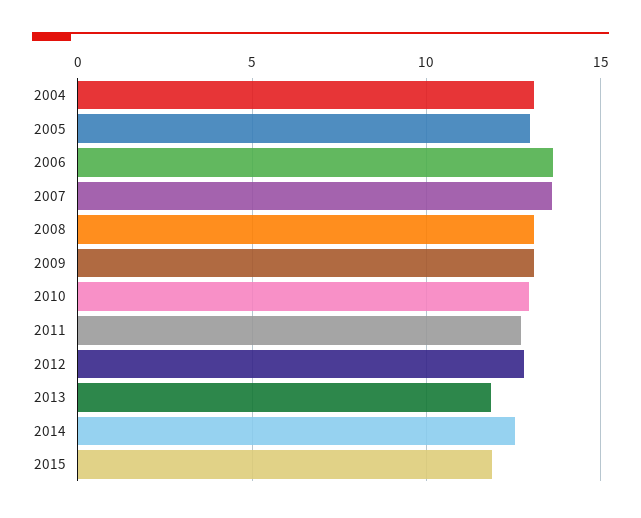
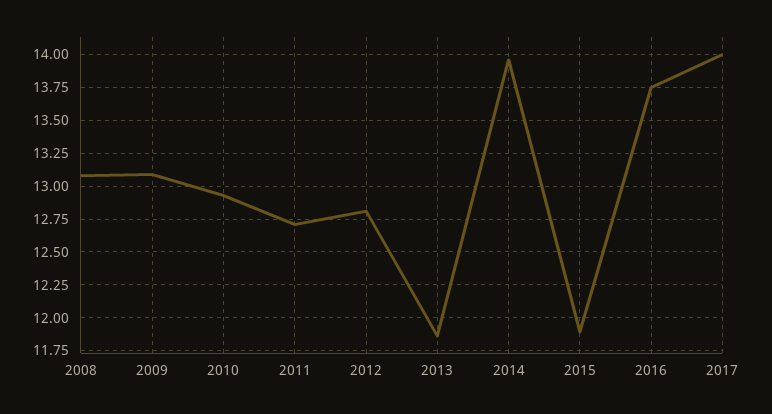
2004: 13 -> none
2005: 13 -> none
2006: 13.5 -> none
2007: 13.5 -> none
2014: 12.5 -> 13.95
2016: none -> 13.75
2017: none -> 14

